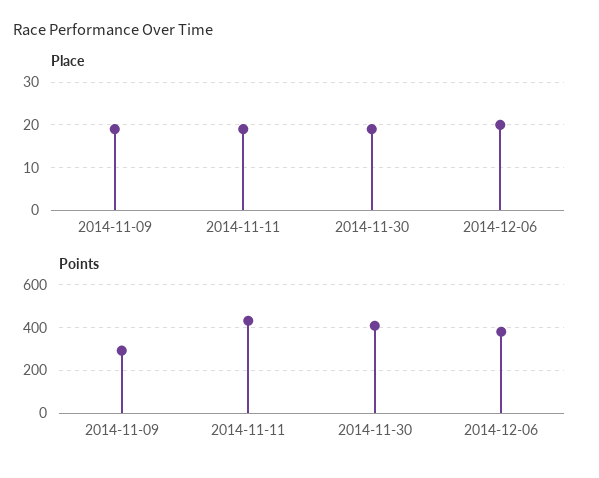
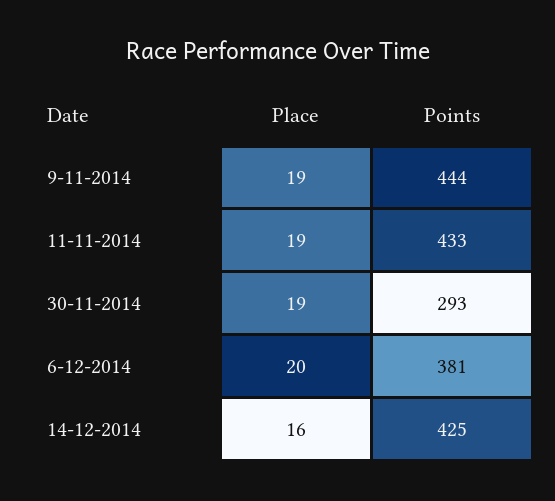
Points, 2014-11-09: 300 -> 444
Points, 2014-11-30: 400 -> 293
Place, 14-12-2014: none -> 16
Points, 14-12-2014: none -> 425

